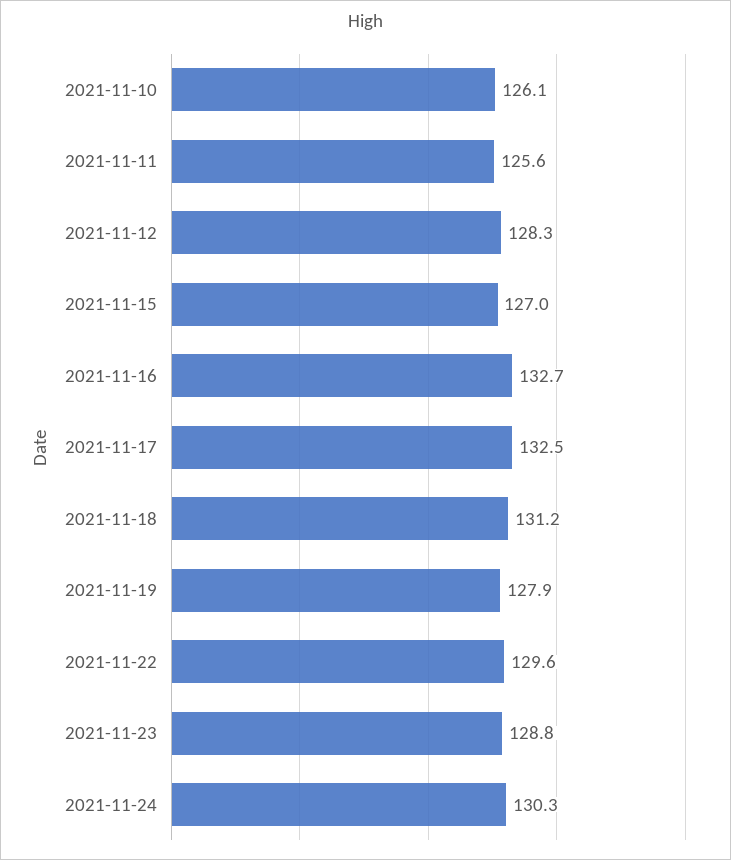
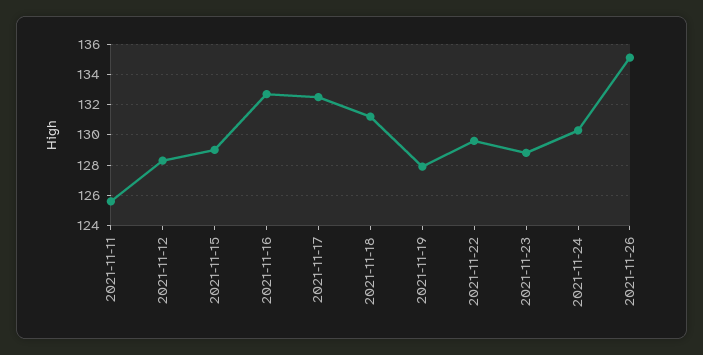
2021-11-10: 126.1 -> none
2021-11-15: 127 -> 129
2021-11-26: none -> 135

